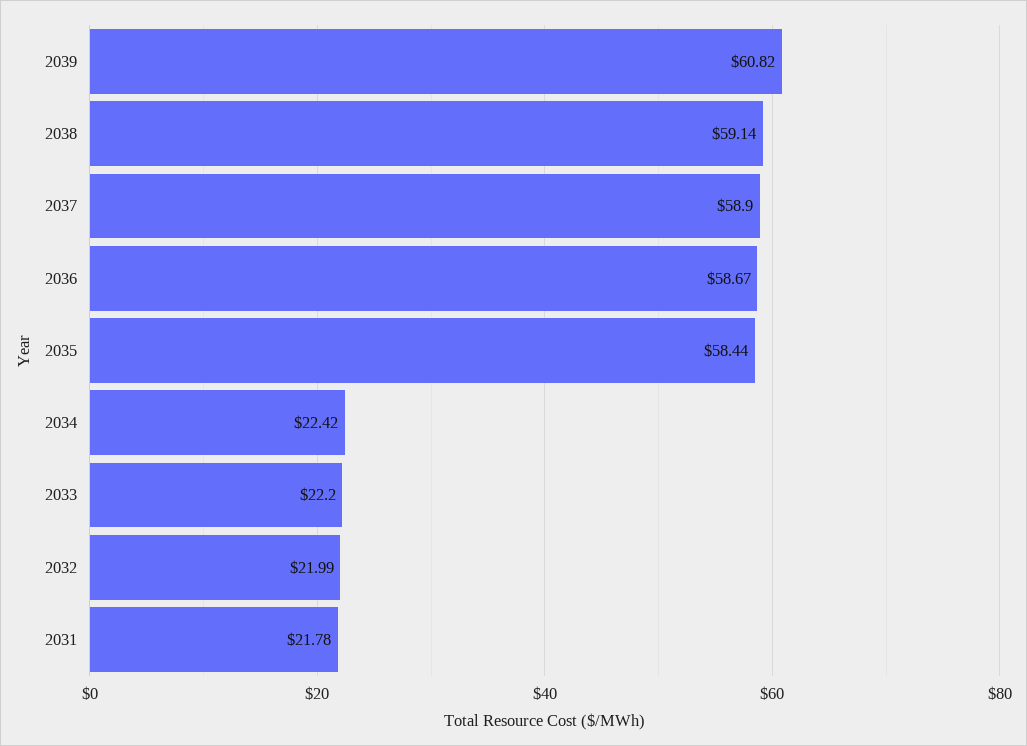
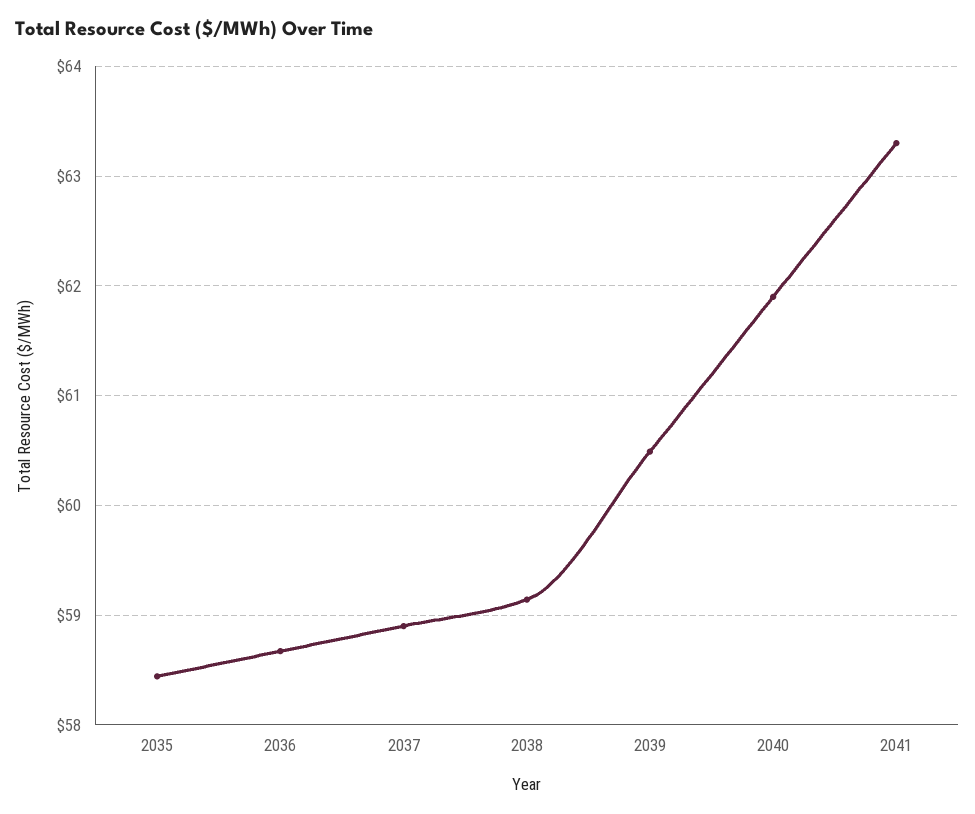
2039: 60.82 -> 60.5
2034: 22.42 -> none
2033: 22.2 -> none
2032: 21.99 -> none
2031: 21.78 -> none
2040: none -> 61.9
2041: none -> 63.3

